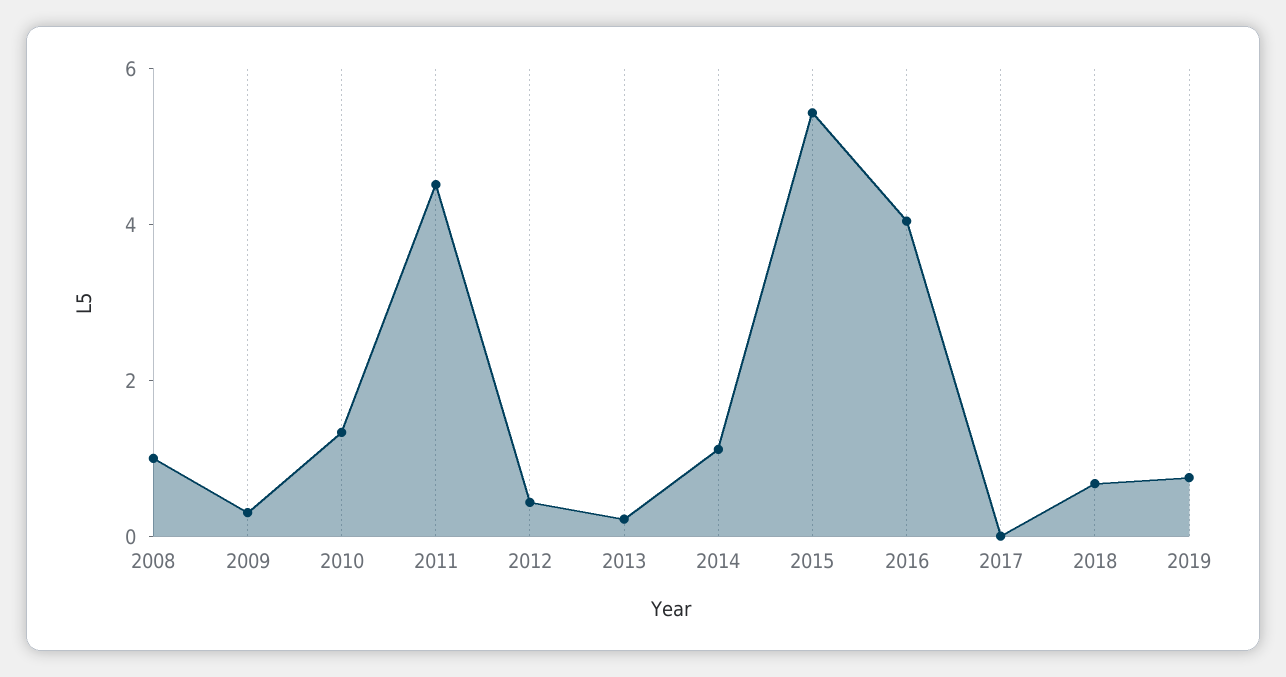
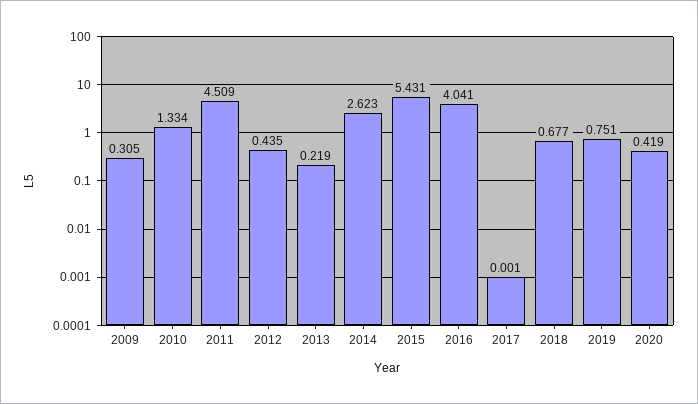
2008: 1 -> none
2014: 1 -> 2.623
2020: none -> 0.419

